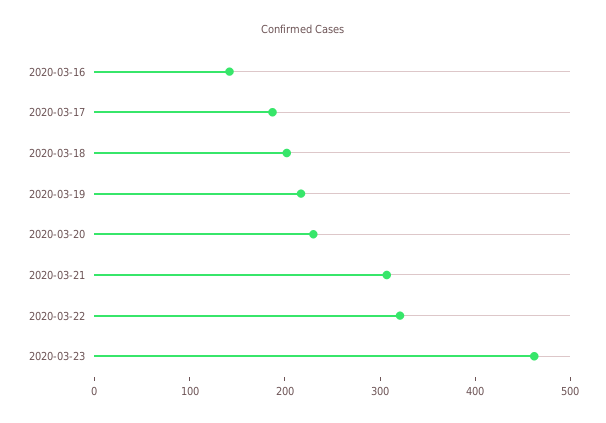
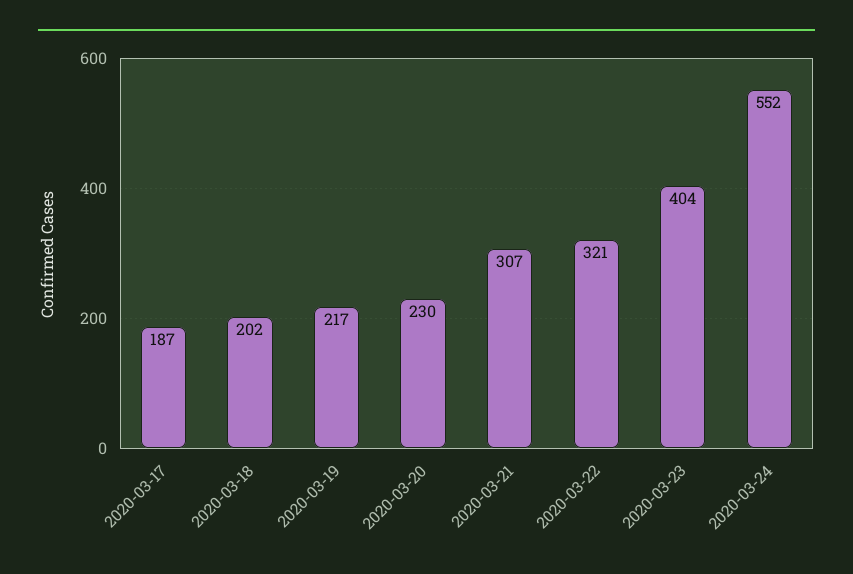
2020-03-16: 140 -> none
2020-03-23: 460 -> 404
2020-03-24: none -> 552

